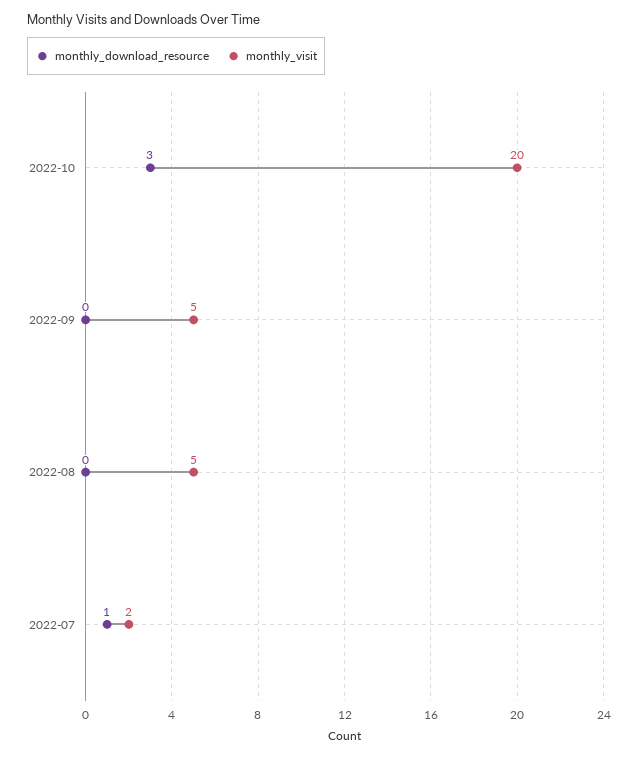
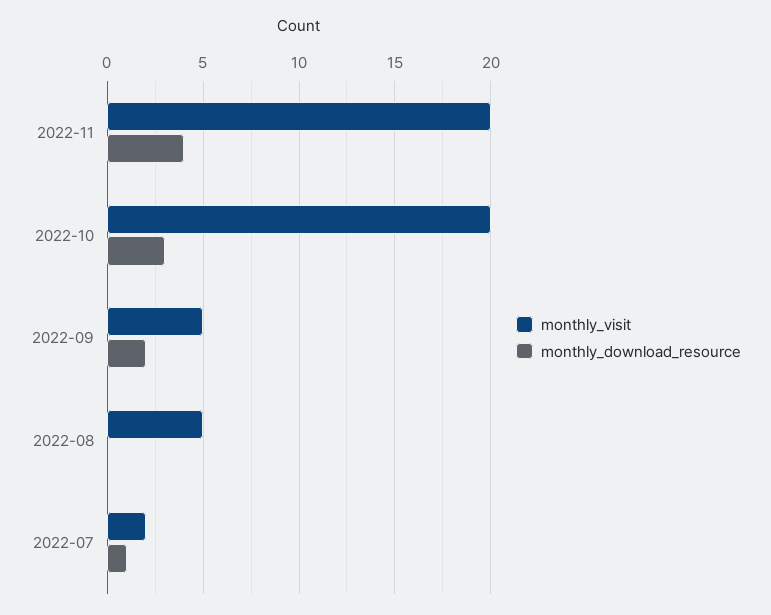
monthly_download_resource, 2022-09: 0 -> 2
monthly_visit, 2022-11: none -> 20
monthly_download_resource, 2022-11: none -> 4

